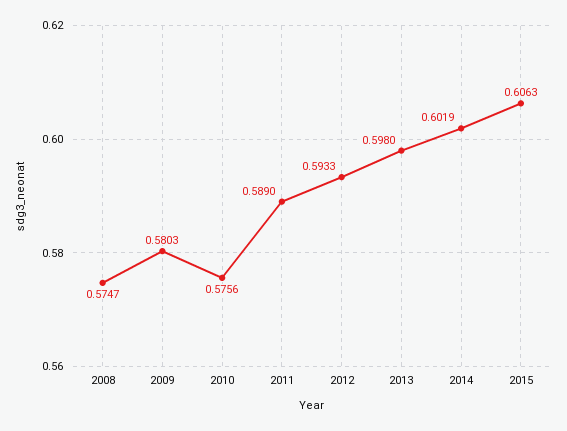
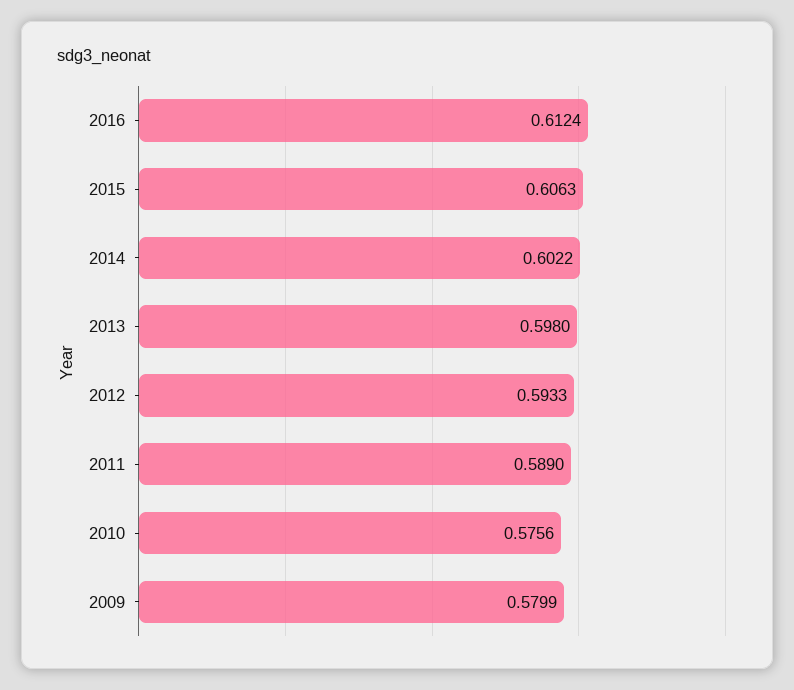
2008: 0.5747 -> none
2009: 0.5803 -> 0.5799
2014: 0.6019 -> 0.6022
2016: none -> 0.6124

